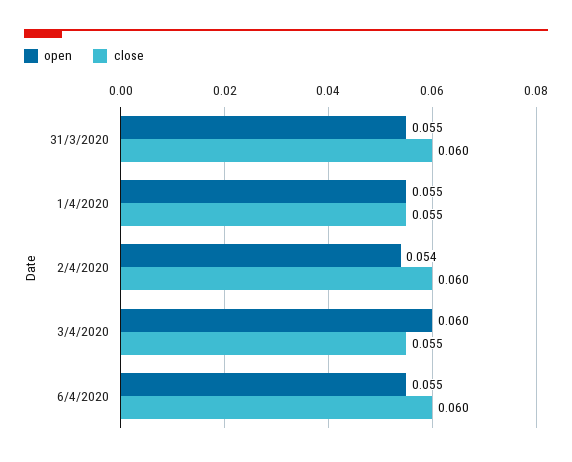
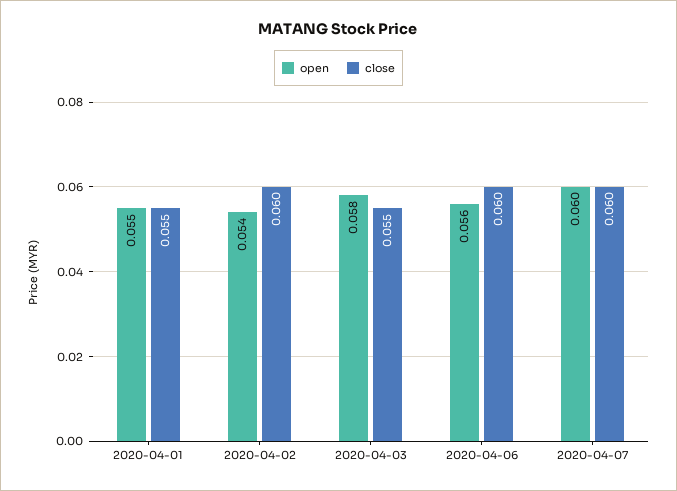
open, 31/3/2020: 0.055 -> none
close, 31/3/2020: 0.06 -> none
open, 3/4/2020: 0.06 -> 0.058
open, 6/4/2020: 0.055 -> 0.056
open, 2020-04-07: none -> 0.06
close, 2020-04-07: none -> 0.06

